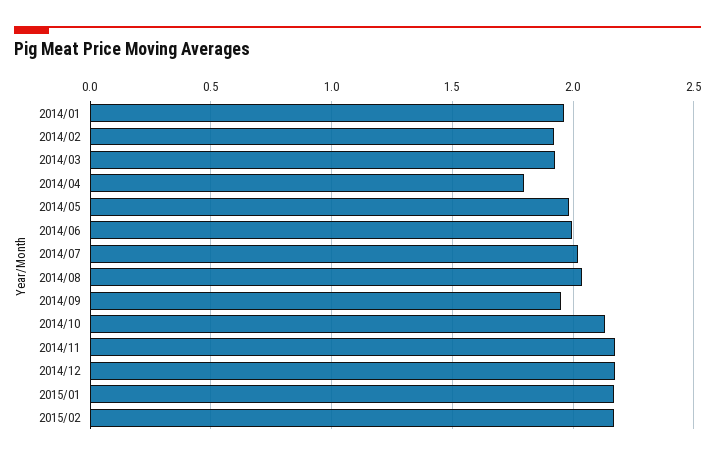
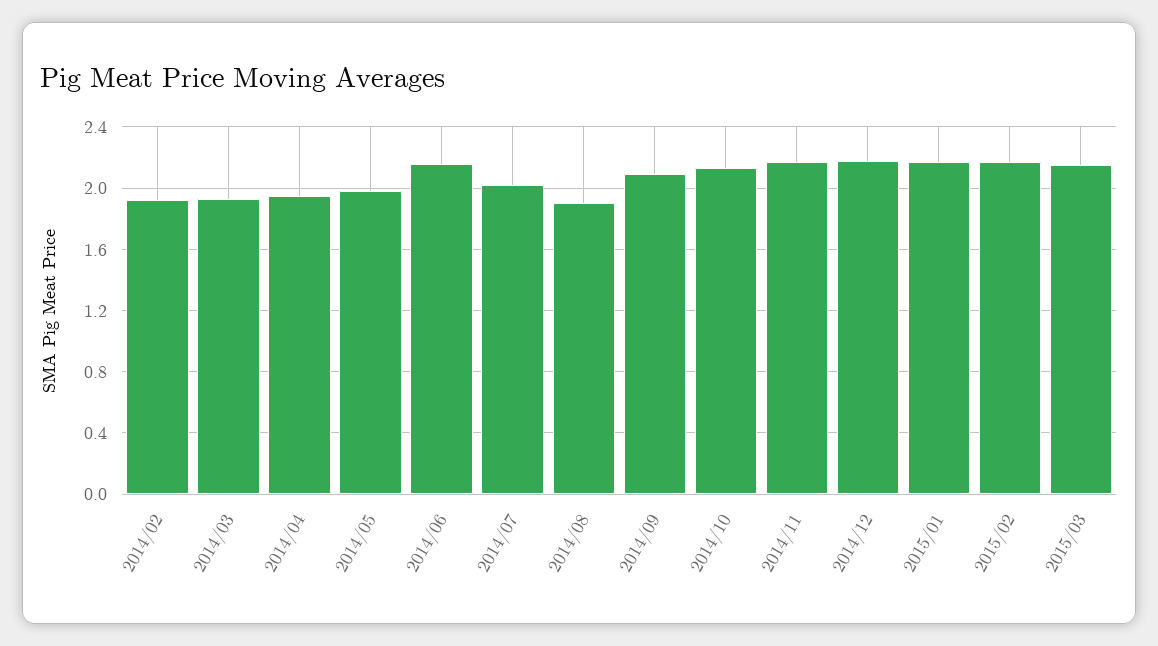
2014/01: 1.95 -> none
2014/04: 1.8 -> 1.95
2014/06: 2 -> 2.15
2014/08: 2.05 -> 1.9
2014/09: 1.95 -> 2.1
2015/03: none -> 2.15

